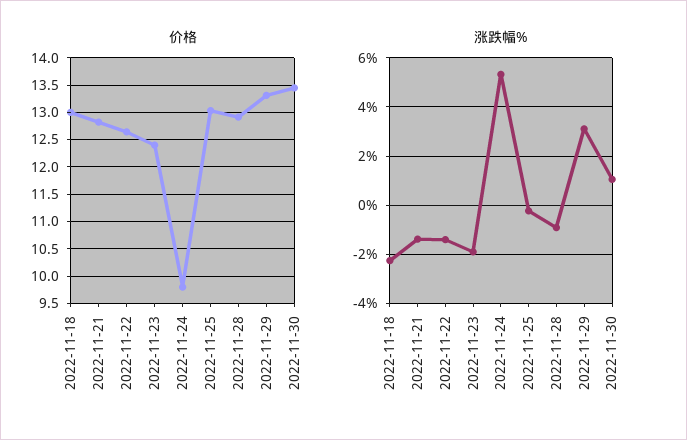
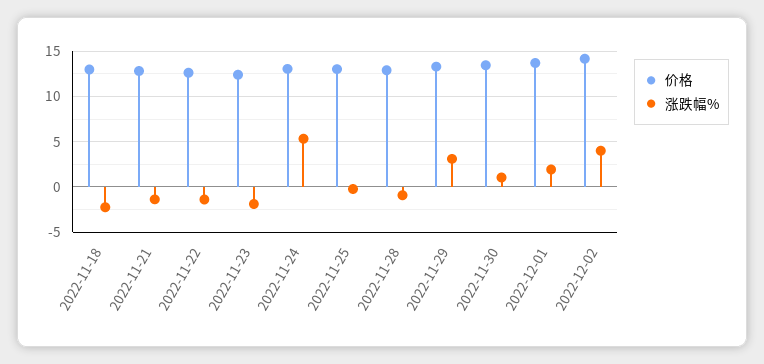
价格, 2022-11-24: 9.75 -> 13
价格, 2022-12-01: none -> 14
涨跌幅%, 2022-12-01: none -> 2
价格, 2022-12-02: none -> 14
涨跌幅%, 2022-12-02: none -> 4

